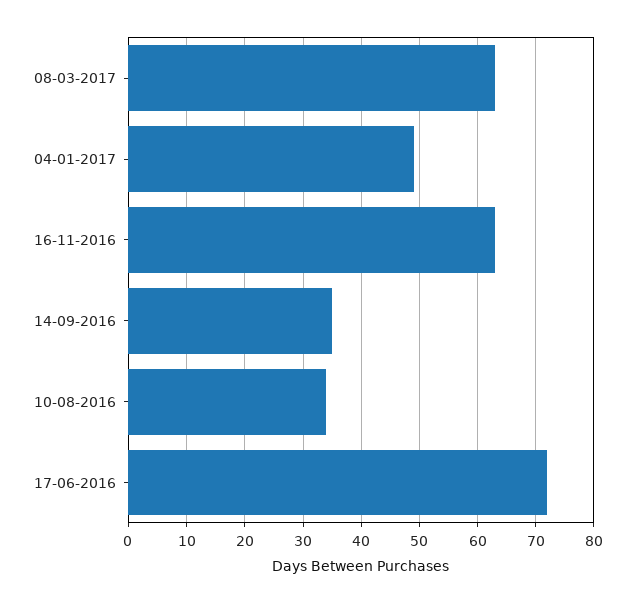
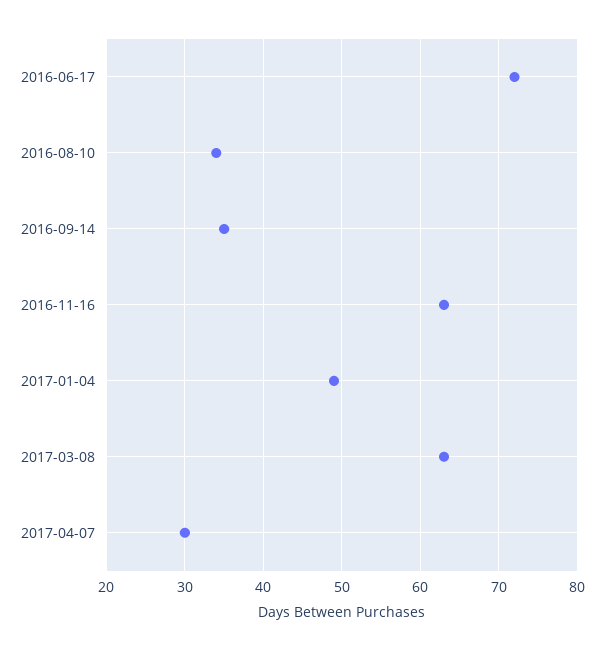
2017-04-07: none -> 30

